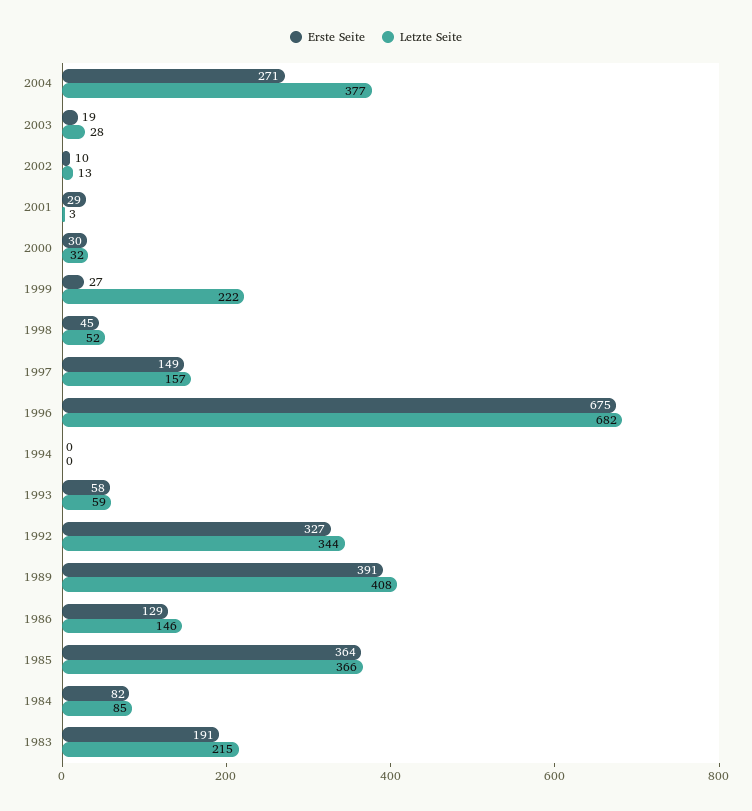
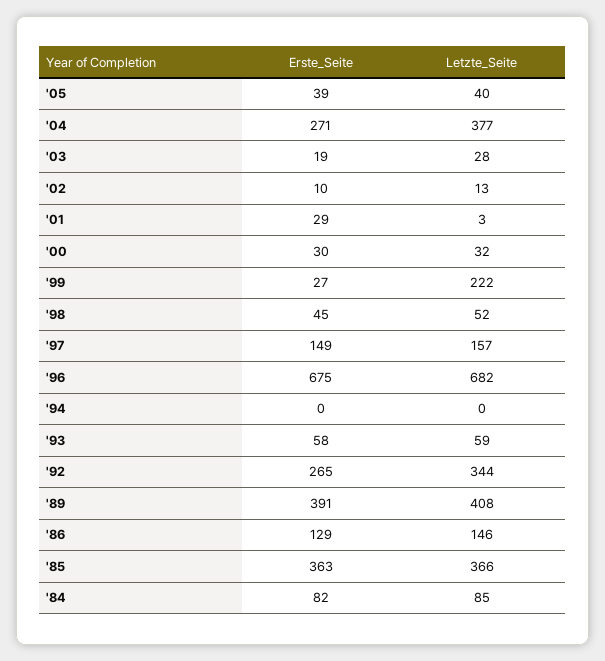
Erste Seite, 1992: 327 -> 265
Erste Seite, 1985: 364 -> 363
Erste Seite, 1983: 191 -> none
Letzte Seite, 1983: 215 -> none
Erste Seite, '05: none -> 39
Letzte Seite, '05: none -> 40

